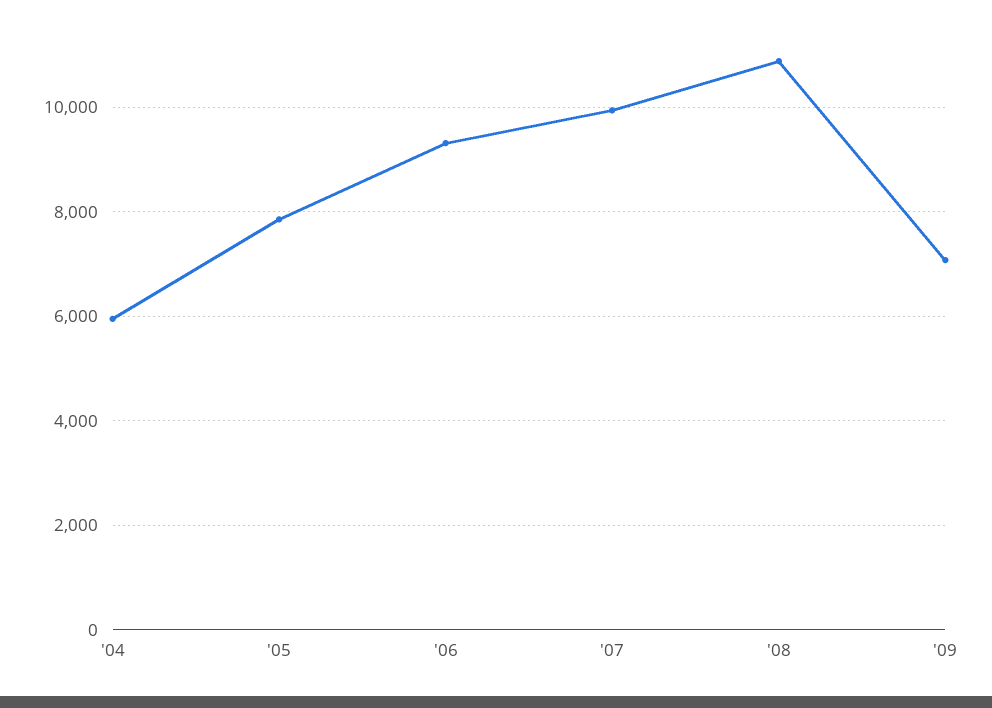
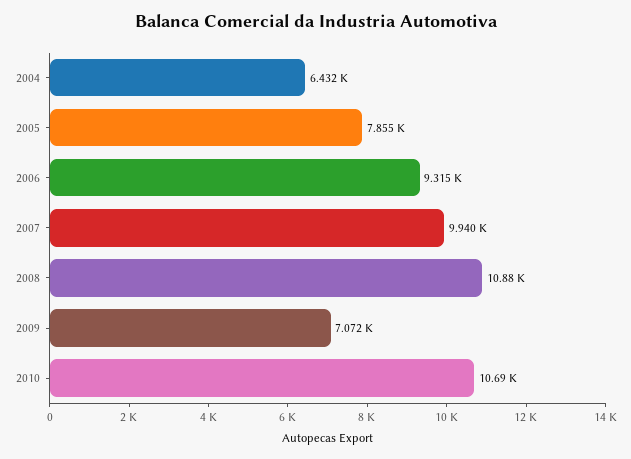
'04: 6000 -> 6432
2010: none -> 10690

